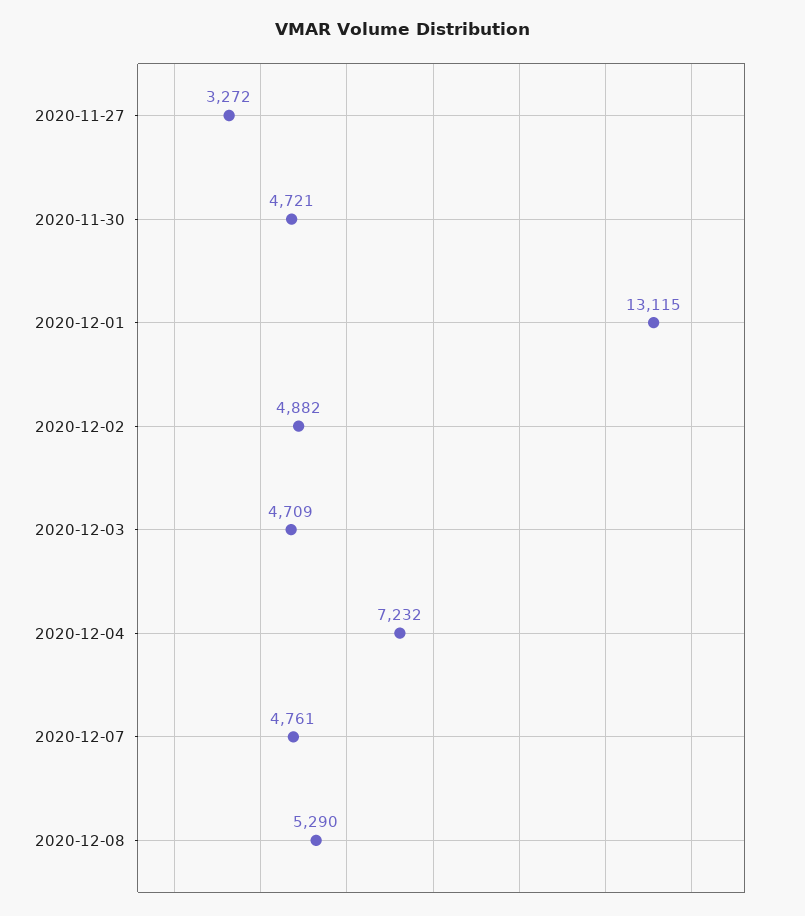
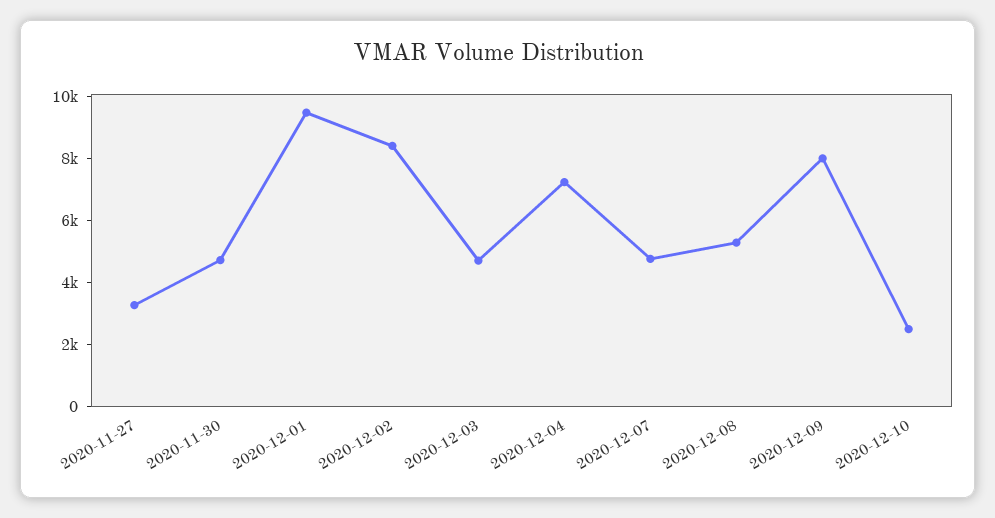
2020-12-01: 13115 -> 9500
2020-12-02: 4882 -> 8500
2020-12-09: none -> 8000
2020-12-10: none -> 2500

